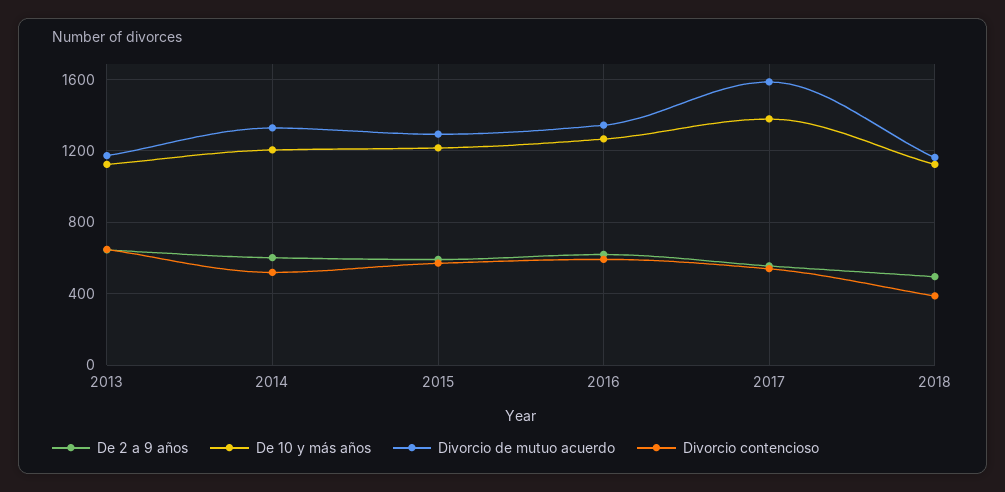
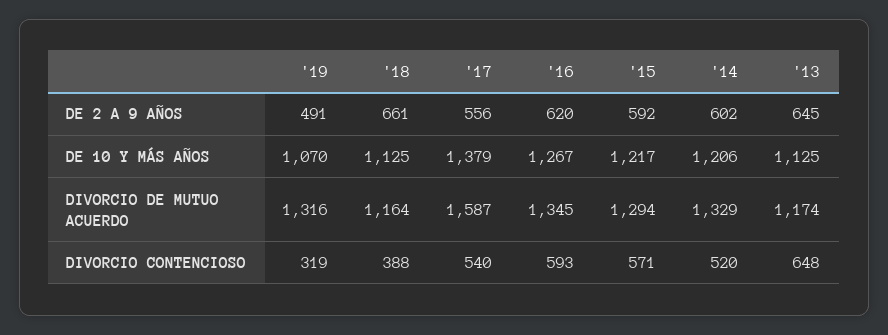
De 2 a 9 años, 2018: 500 -> 661
De 2 a 9 años, '19: none -> 491
De 10 y más años, '19: none -> 1070
Divorcio de mutuo acuerdo, '19: none -> 1316
Divorcio contencioso, '19: none -> 319

